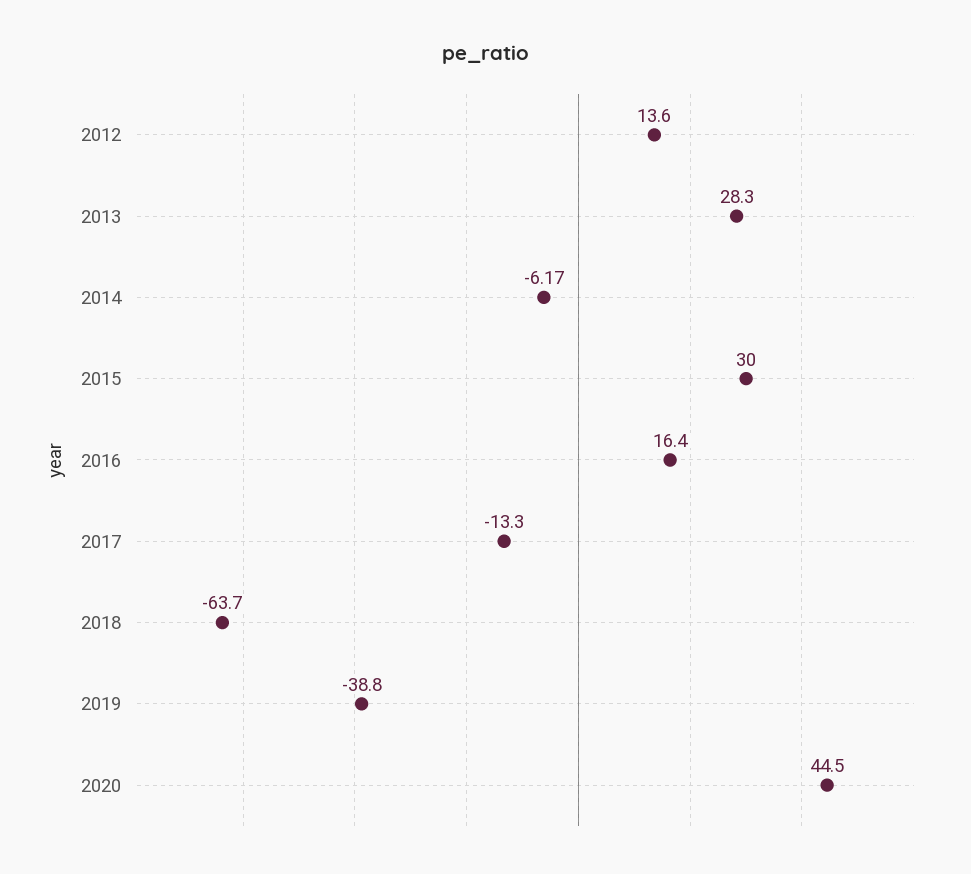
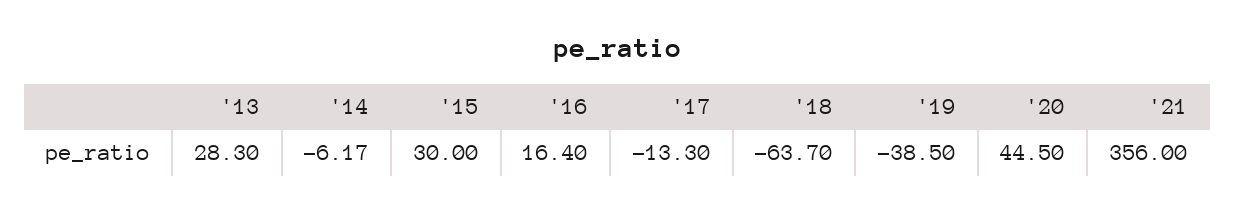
2012: 13.6 -> none
2019: -38.8 -> -38.5
'21: none -> 356

